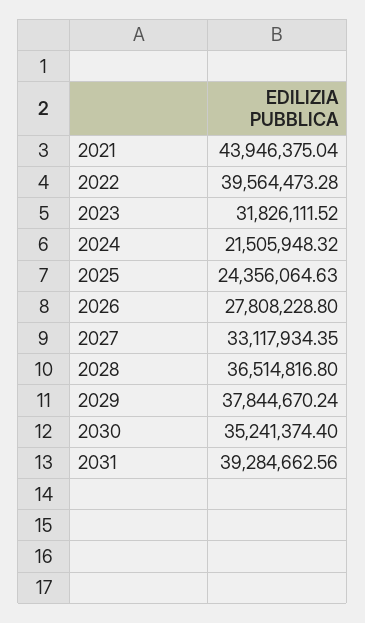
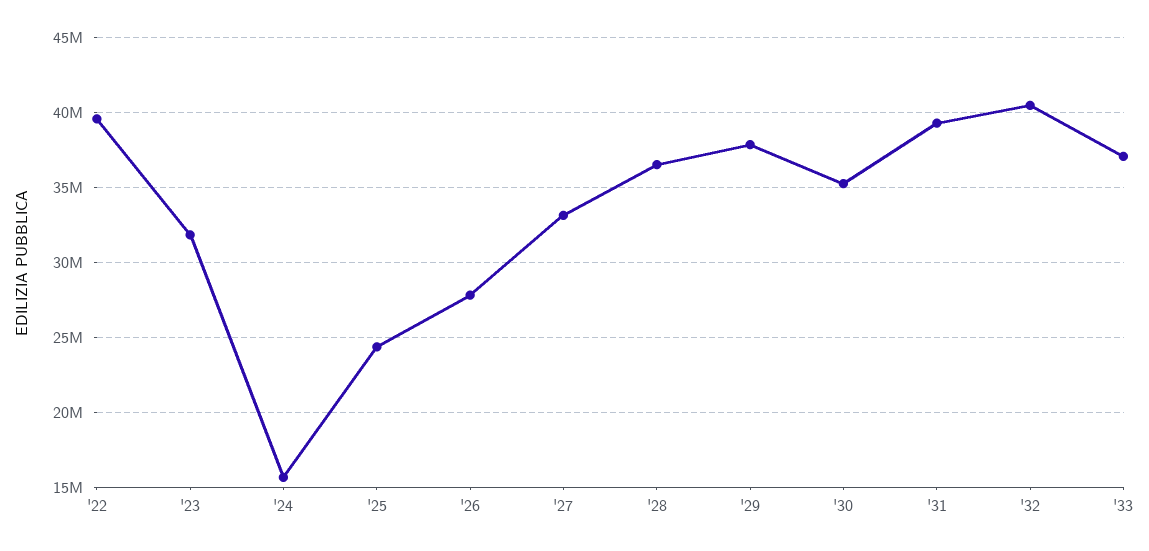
2021: 43946375.04 -> none
2024: 21505948.32 -> 15500000
'32: none -> 40500000
'33: none -> 37000000

